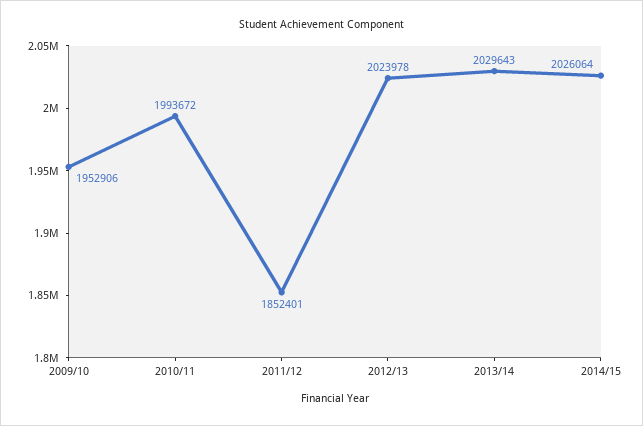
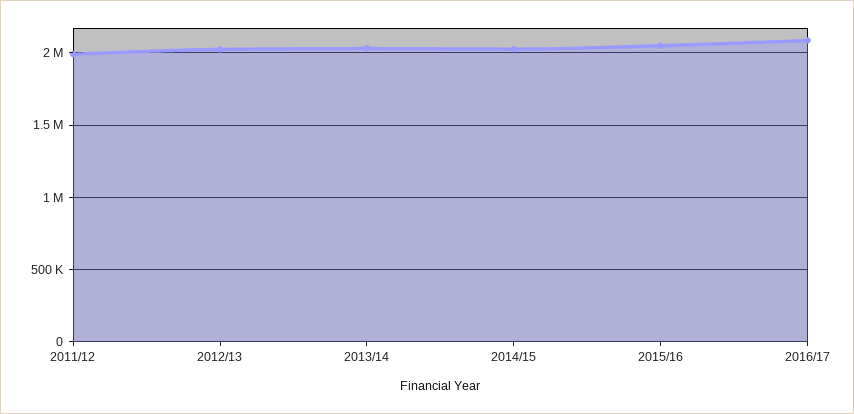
2009/10: 1952906 -> none
2010/11: 1993672 -> none
2011/12: 1852401 -> 2000000
2015/16: none -> 2050000
2016/17: none -> 2100000

